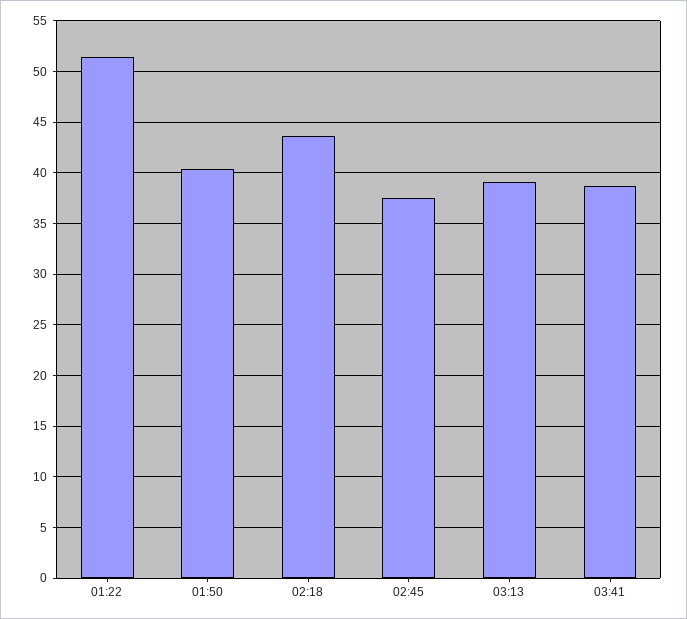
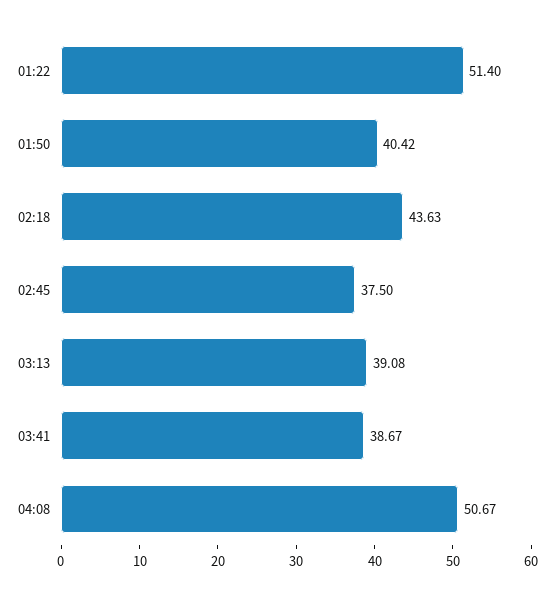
04:08: none -> 50.67

